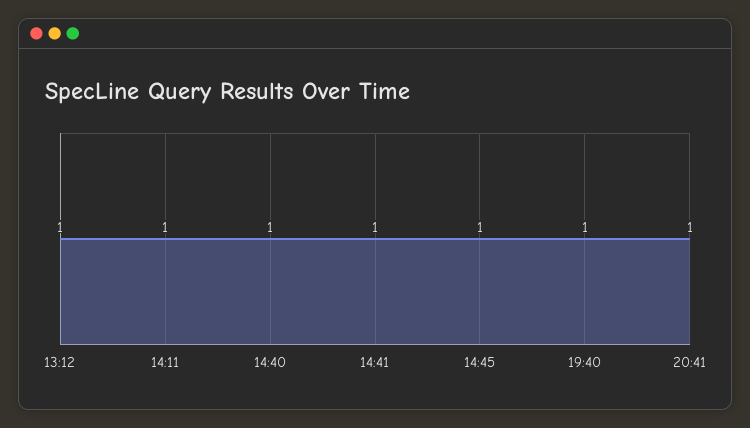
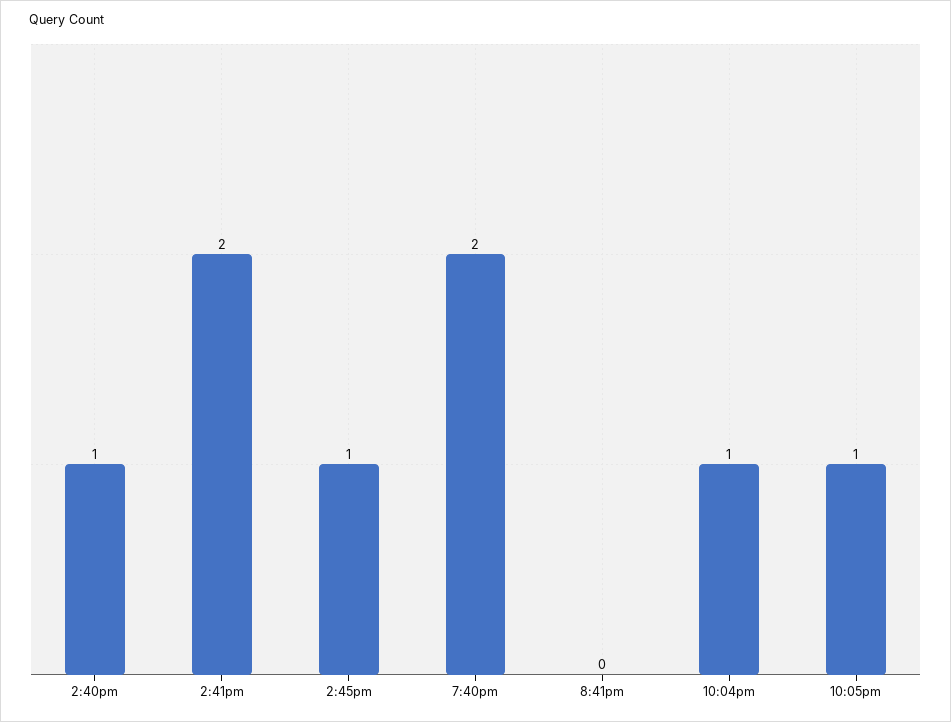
13:12: 1 -> none
14:11: 1 -> none
14:41: 1 -> 2
19:40: 1 -> 2
20:41: 1 -> 0
10:04pm: none -> 1
10:05pm: none -> 1

